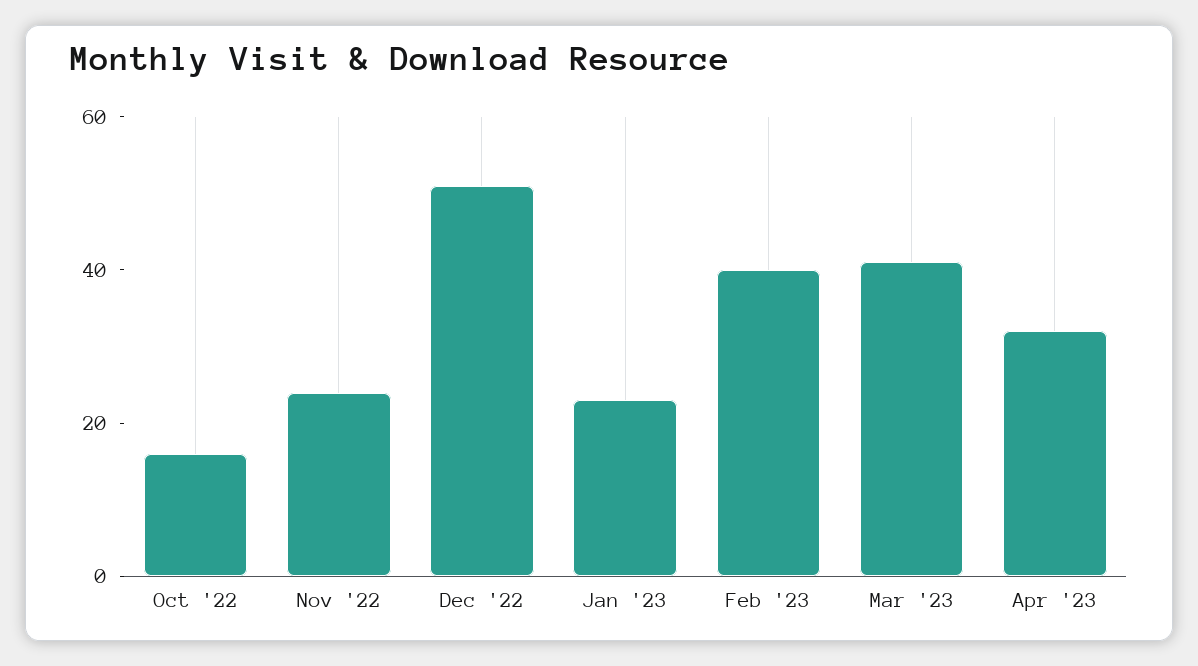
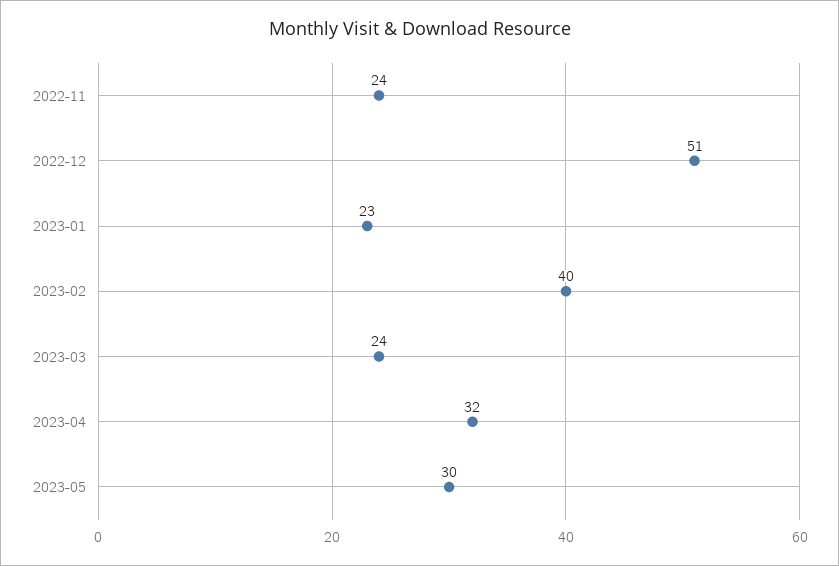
Oct '22: 15 -> none
Mar '23: 40 -> 24
2023-05: none -> 30

